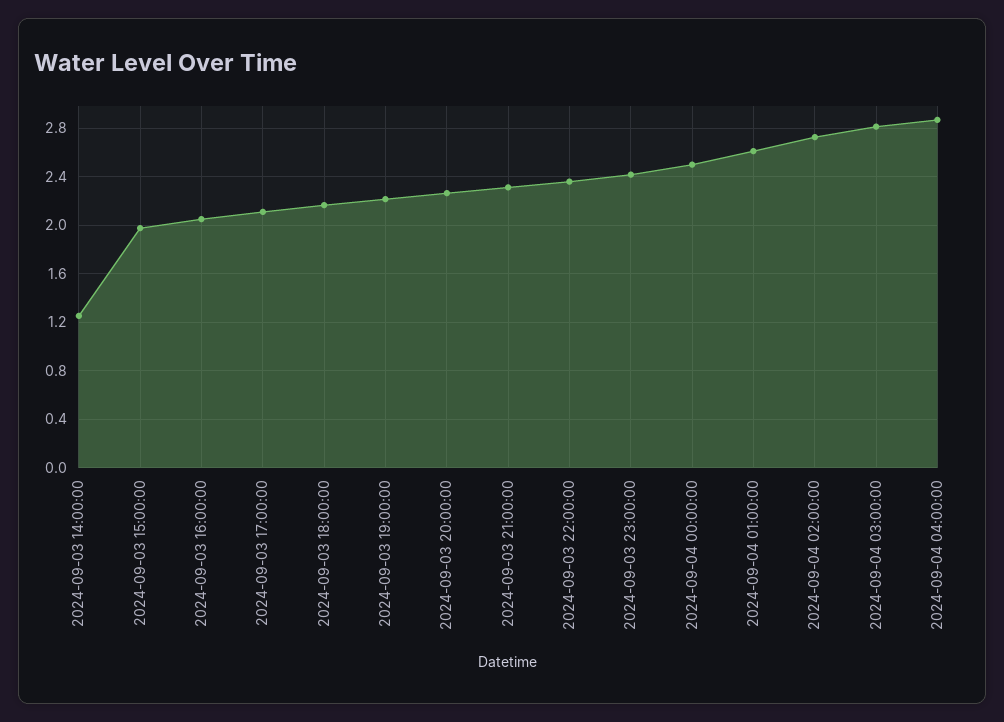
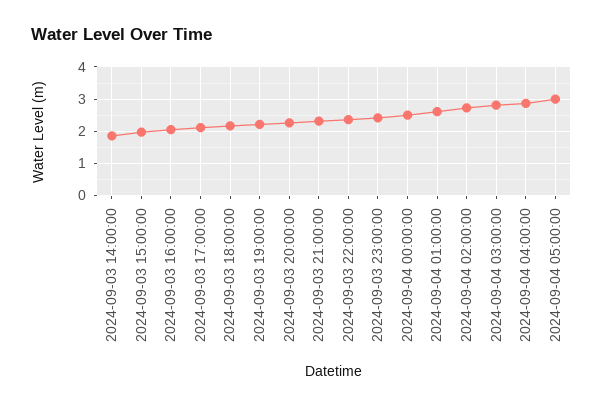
2024-09-03 14:00:00: 1.25 -> 1.8
2024-09-04 05:00:00: none -> 3

